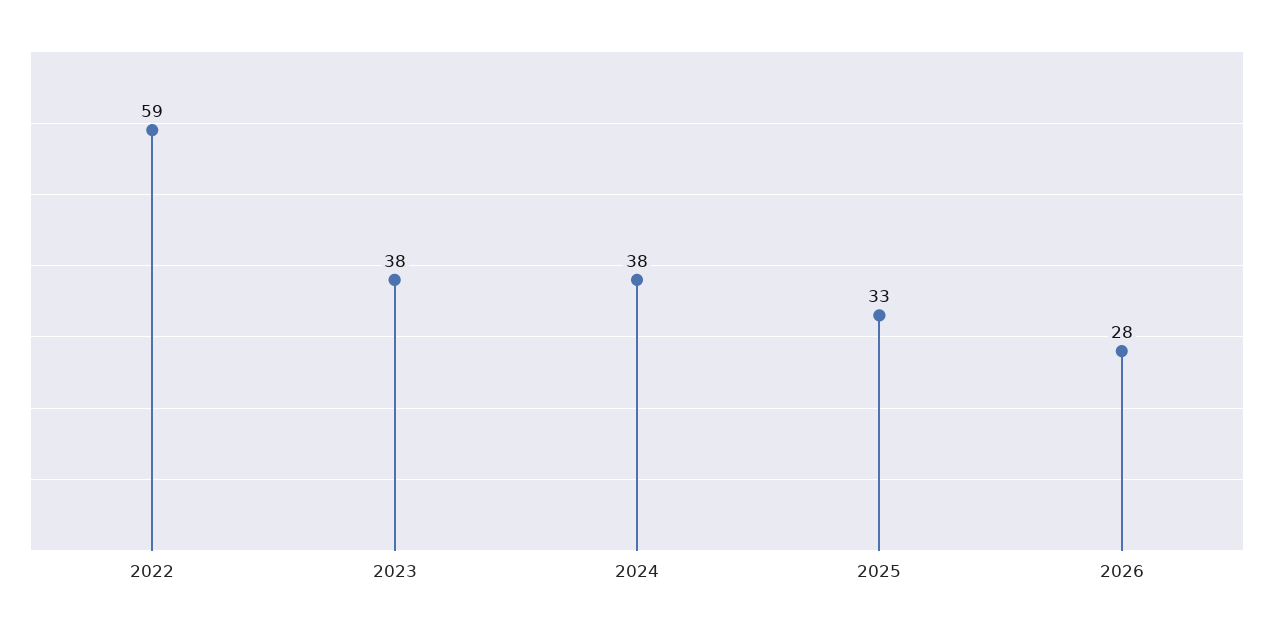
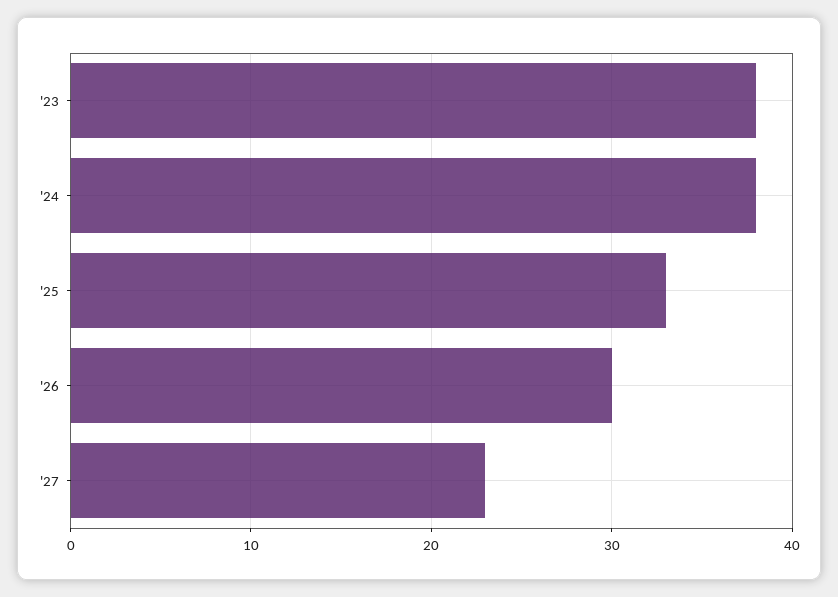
2022: 59 -> none
2026: 28 -> 30
'27: none -> 23

